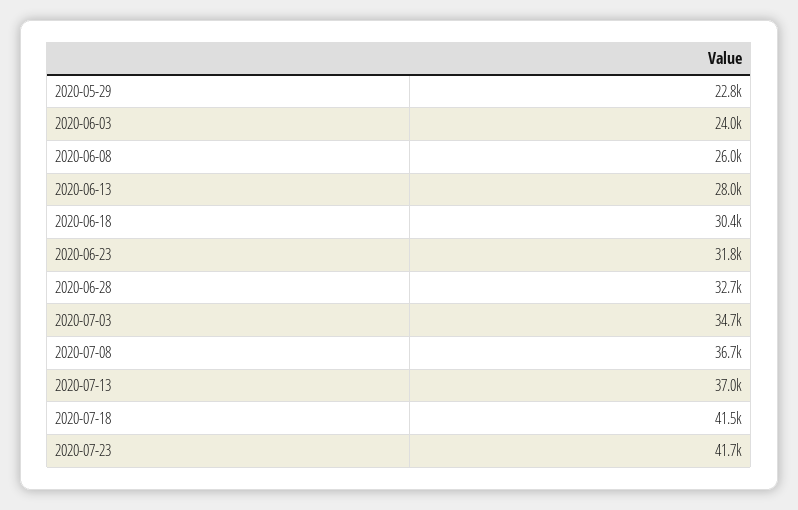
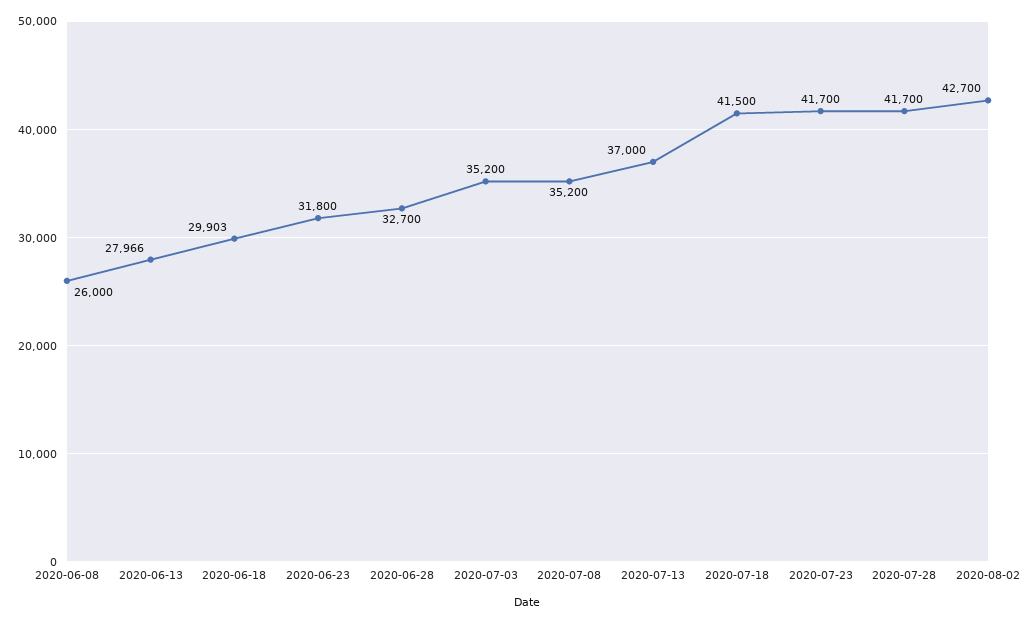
2020-05-29: 22800 -> none
2020-06-03: 24000 -> none
2020-06-18: 30400 -> 29903
2020-07-03: 34700 -> 35200
2020-07-08: 36700 -> 35200
2020-07-28: none -> 41700
2020-08-02: none -> 42700

